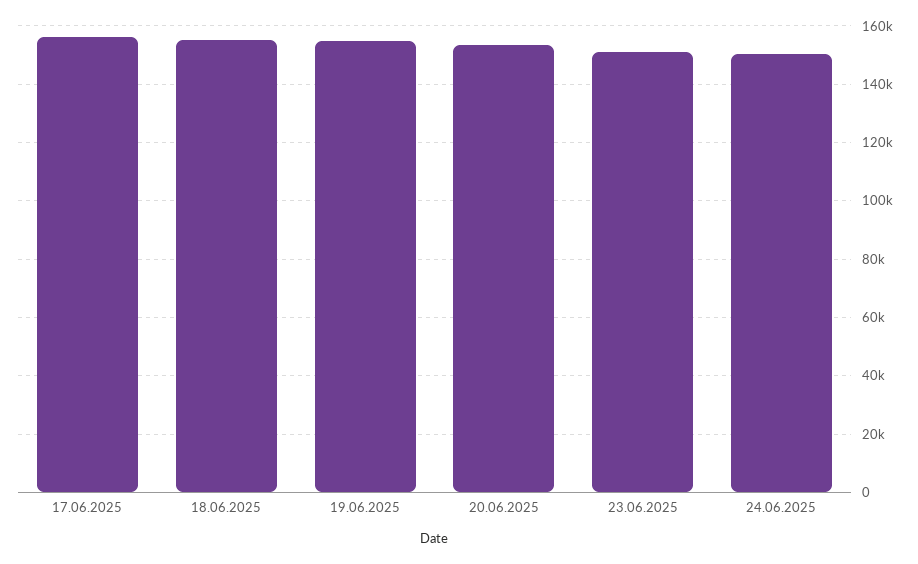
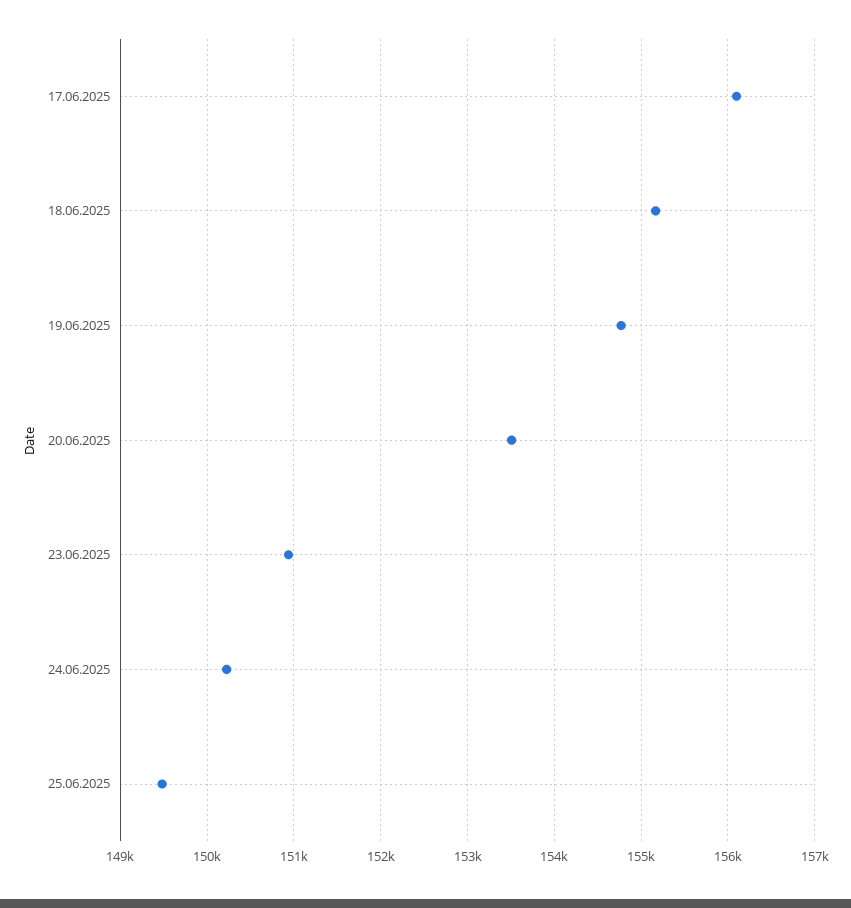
25.06.2025: none -> 149500

